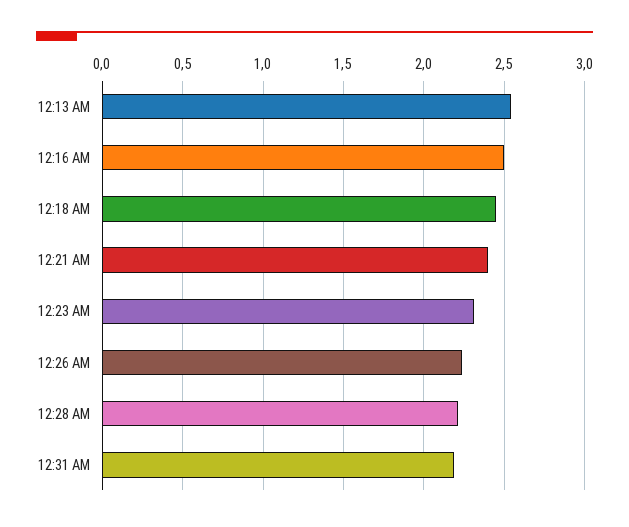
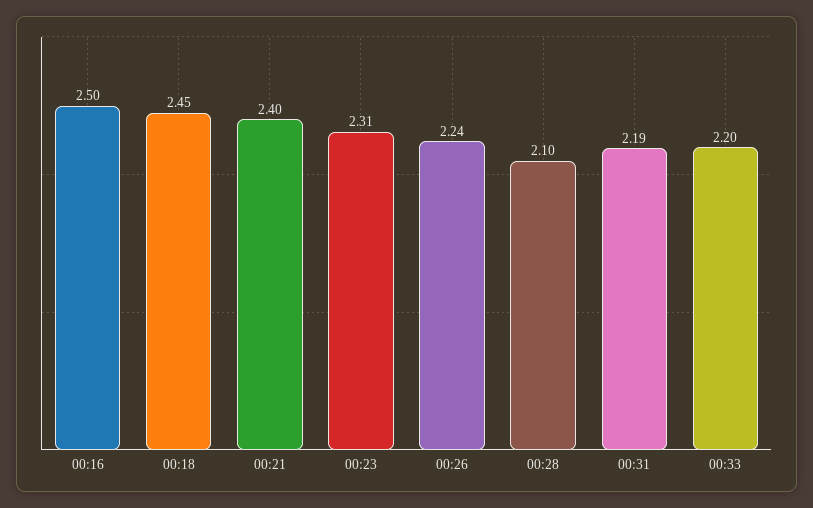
12:13 AM: 2.55 -> none
12:28 AM: 2.2 -> 2.1
00:33: none -> 2.2

